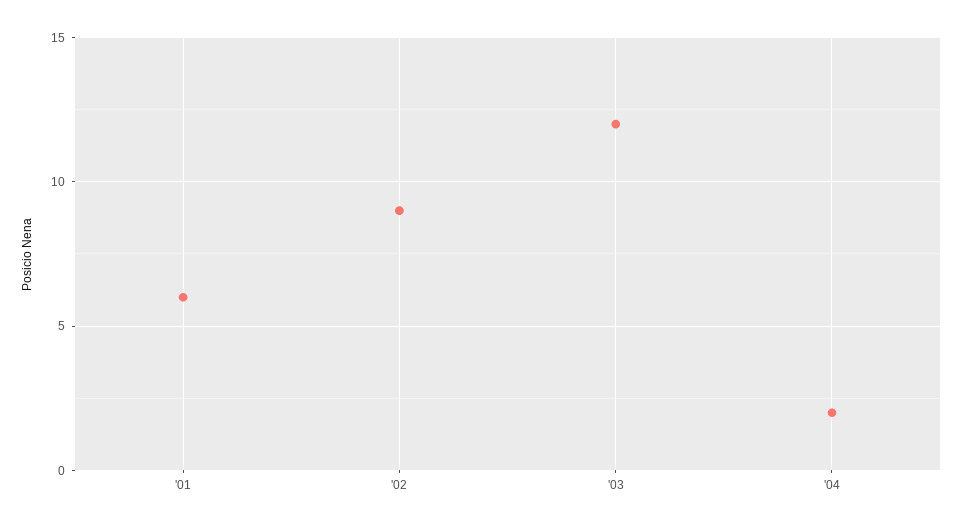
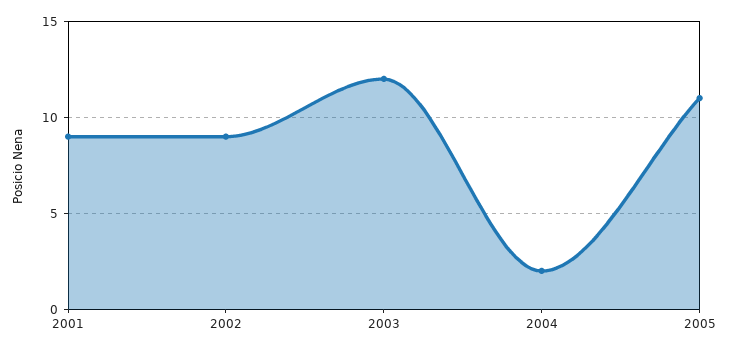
'01: 6 -> 9
2005: none -> 11

